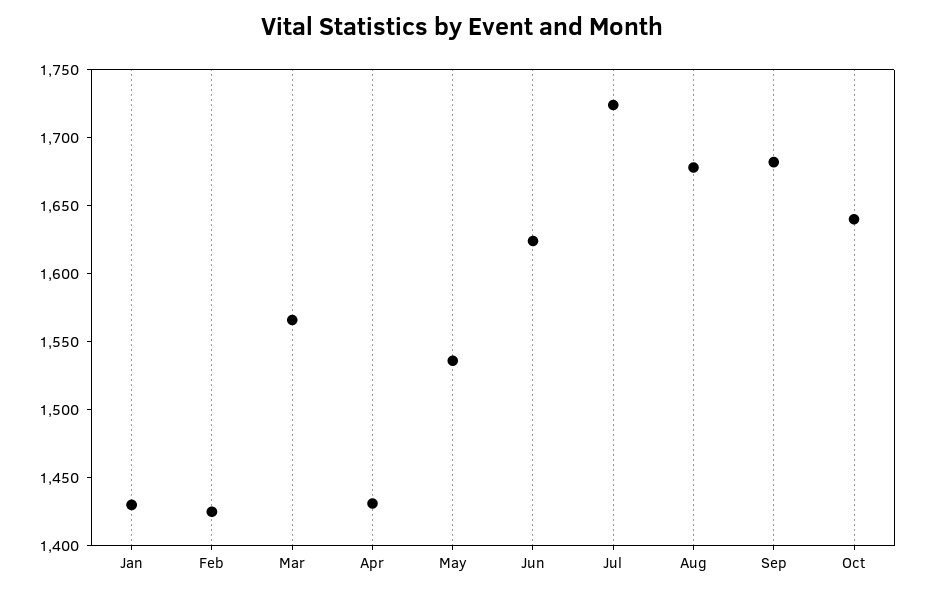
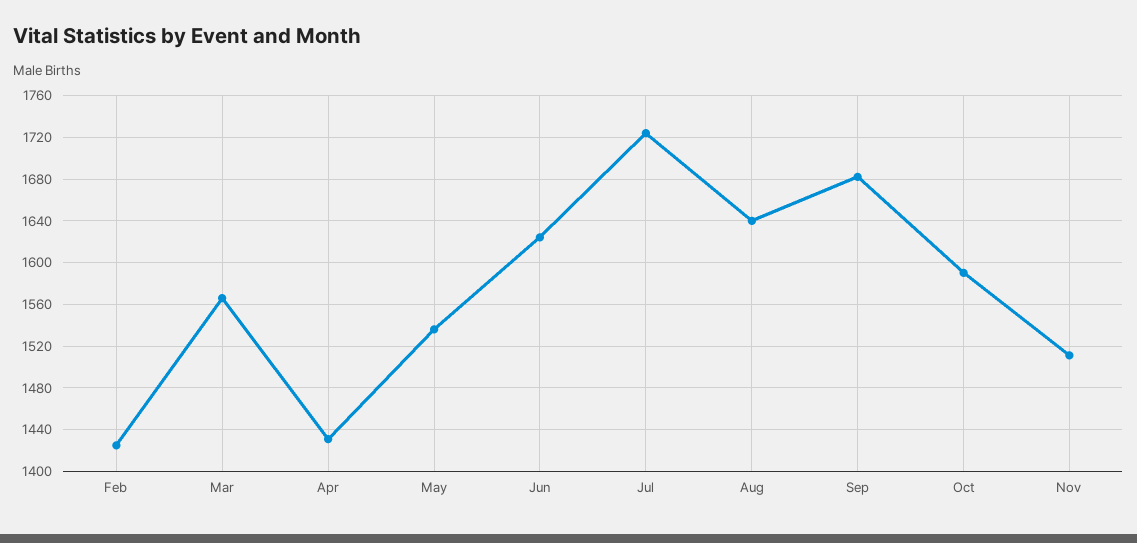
Jan: 1430 -> none
Aug: 1680 -> 1640
Oct: 1640 -> 1590
Nov: none -> 1510

